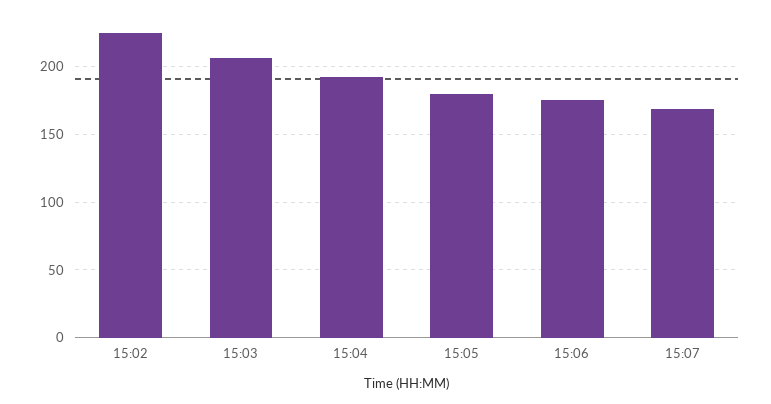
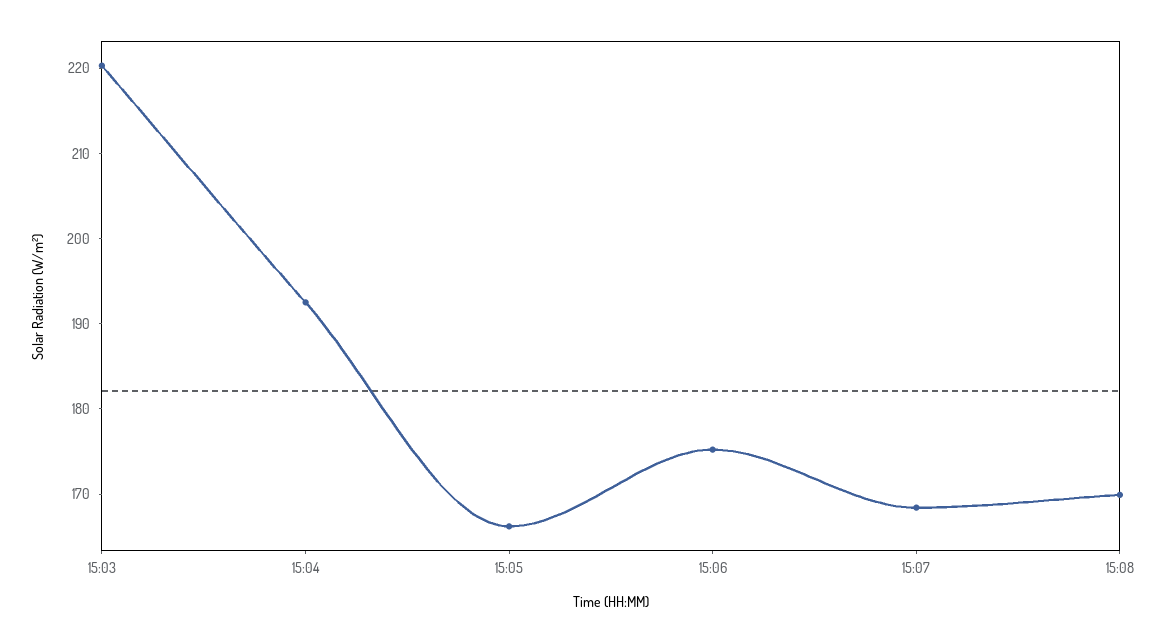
15:02: 225 -> none
15:03: 205 -> 220
15:05: 180 -> 166
15:08: none -> 170

